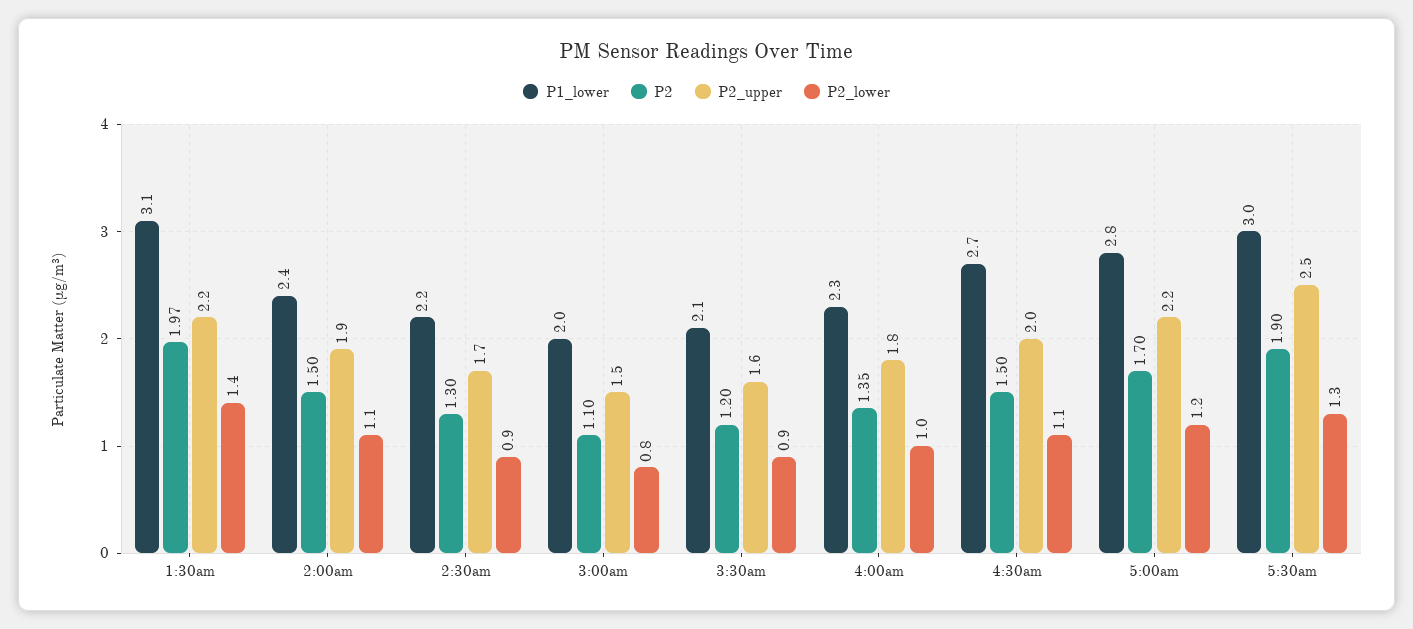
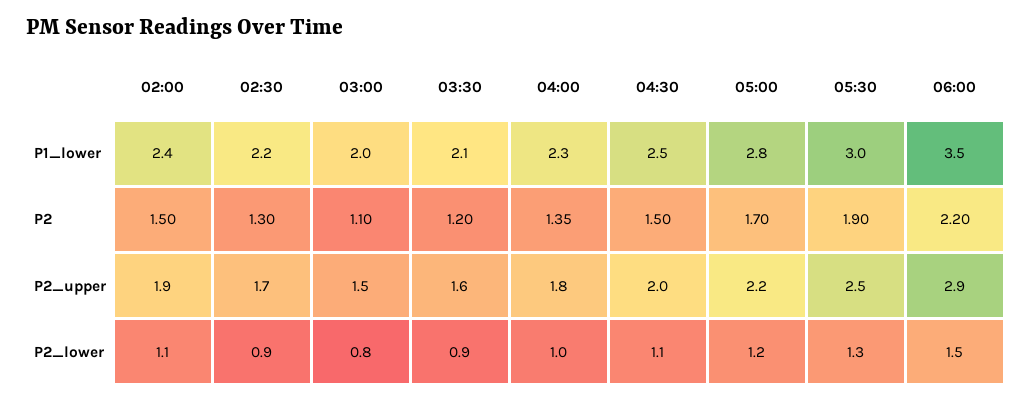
P1_lower, 1:30am: 3.1 -> none
P2, 1:30am: 1.97 -> none
P2_upper, 1:30am: 2.2 -> none
P2_lower, 1:30am: 1.4 -> none
P1_lower, 4:30am: 2.7 -> 2.5
P1_lower, 06:00: none -> 3.5
P2, 06:00: none -> 2.2
P2_upper, 06:00: none -> 2.9
P2_lower, 06:00: none -> 1.5

